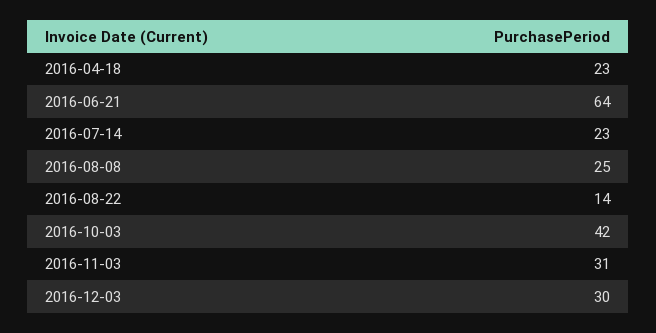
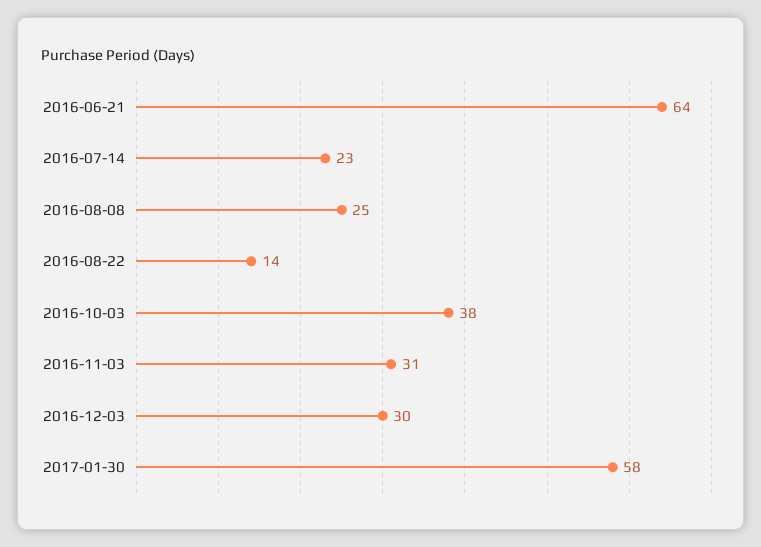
2016-04-18: 23 -> none
2016-10-03: 42 -> 38
2017-01-30: none -> 58

